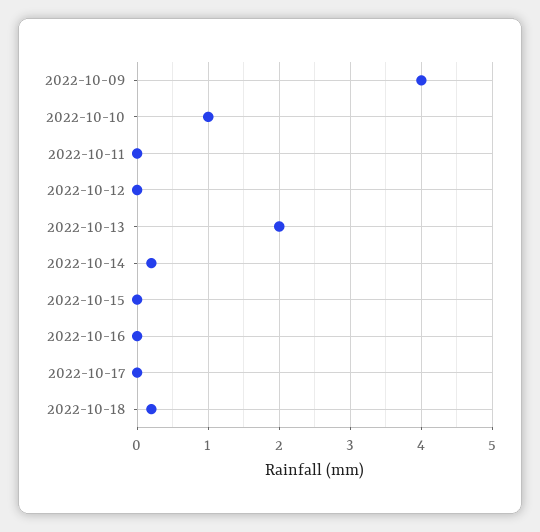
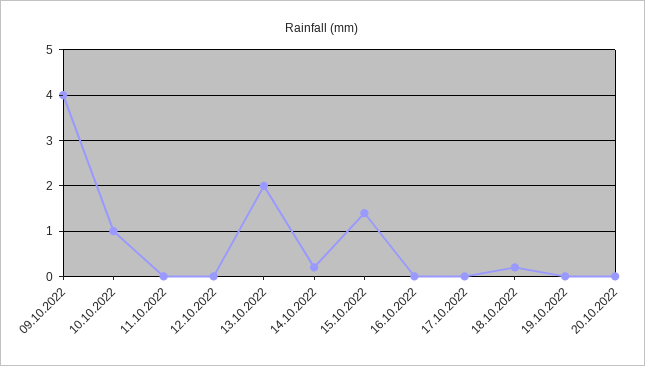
2022-10-15: 0 -> 1.5
19.10.2022: none -> 0
20.10.2022: none -> 0

